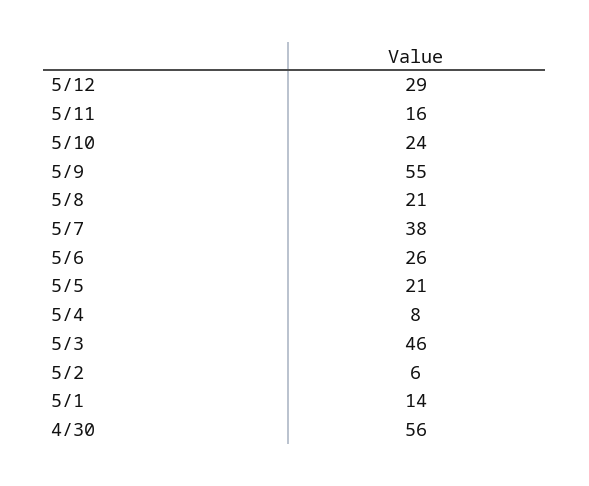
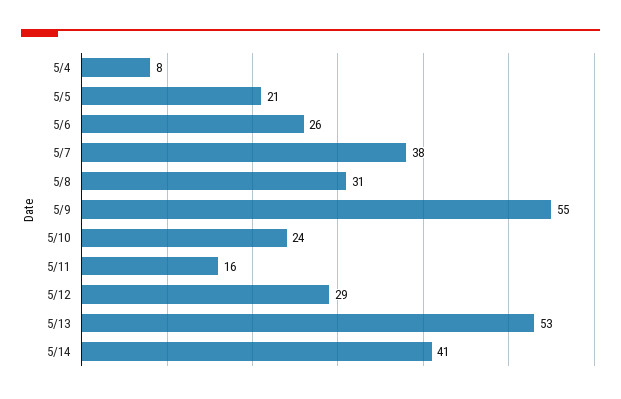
5/8: 21 -> 31
5/3: 46 -> none
5/2: 6 -> none
5/1: 14 -> none
4/30: 56 -> none
5/13: none -> 53
5/14: none -> 41

